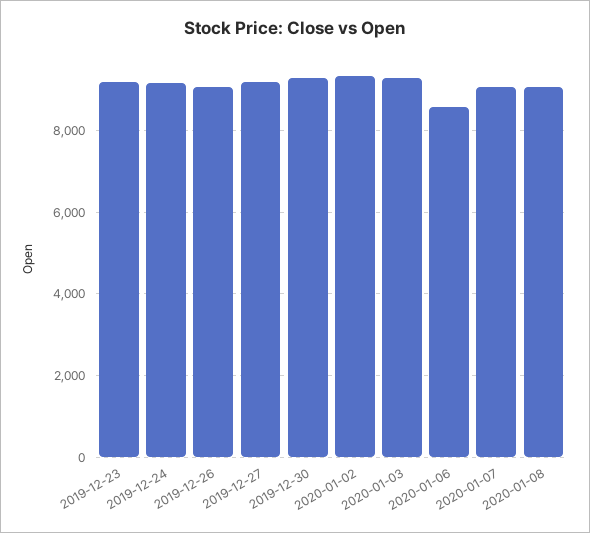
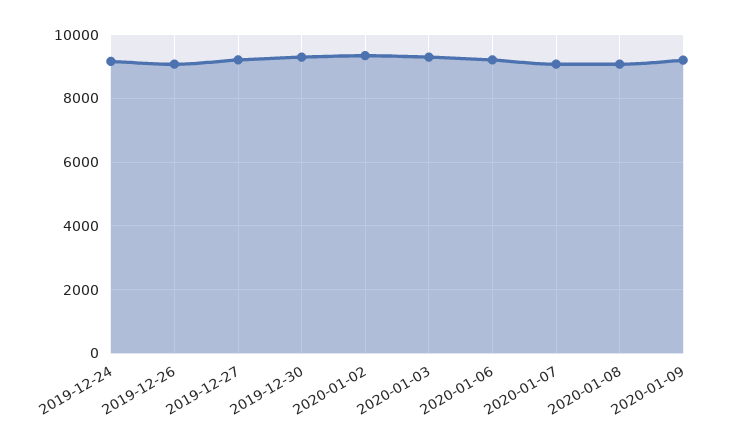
2019-12-23: 9200 -> none
2020-01-06: 8600 -> 9200
2020-01-09: none -> 9200

